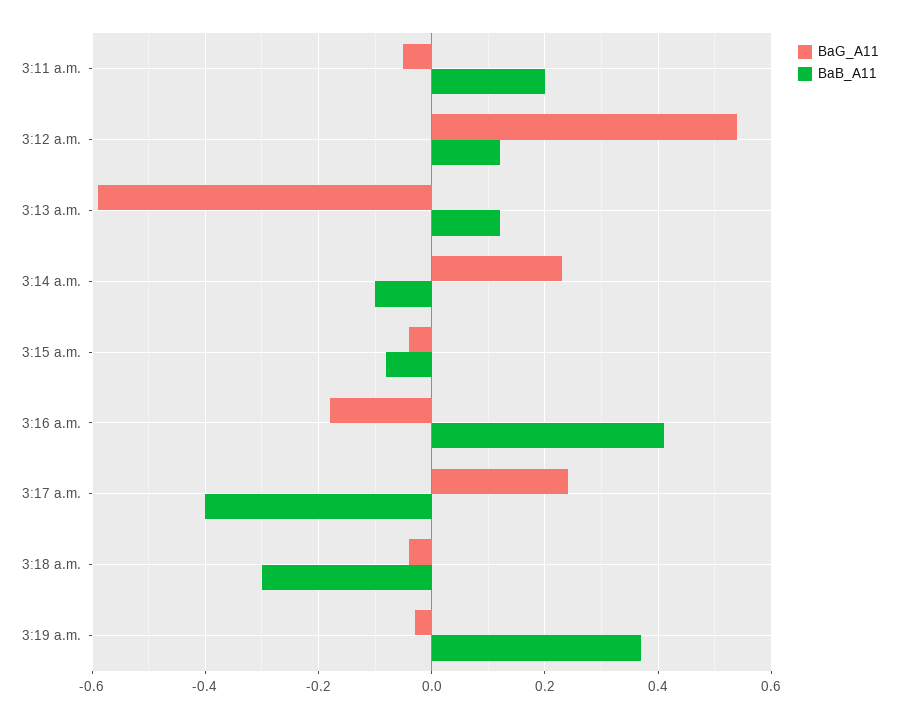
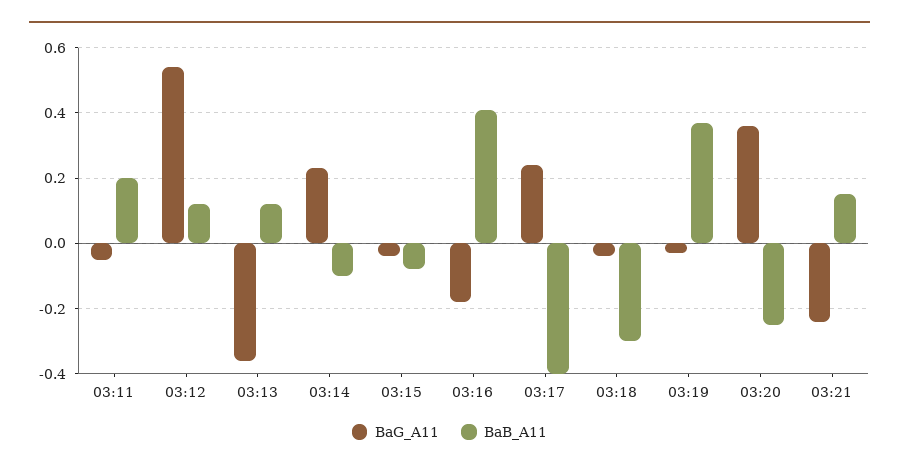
BaG_A11, 3:13 a.m.: -0.6 -> -0.35
BaG_A11, 03:20: none -> 0.35
BaB_A11, 03:20: none -> -0.25
BaG_A11, 03:21: none -> -0.25
BaB_A11, 03:21: none -> 0.15

